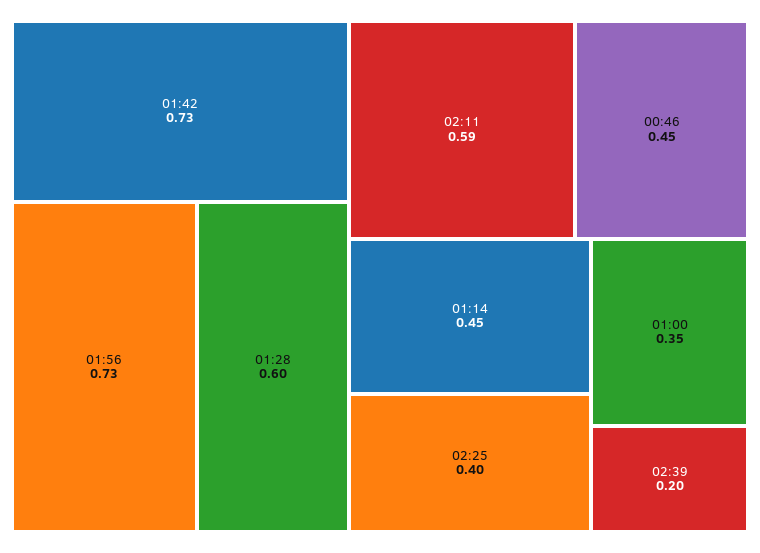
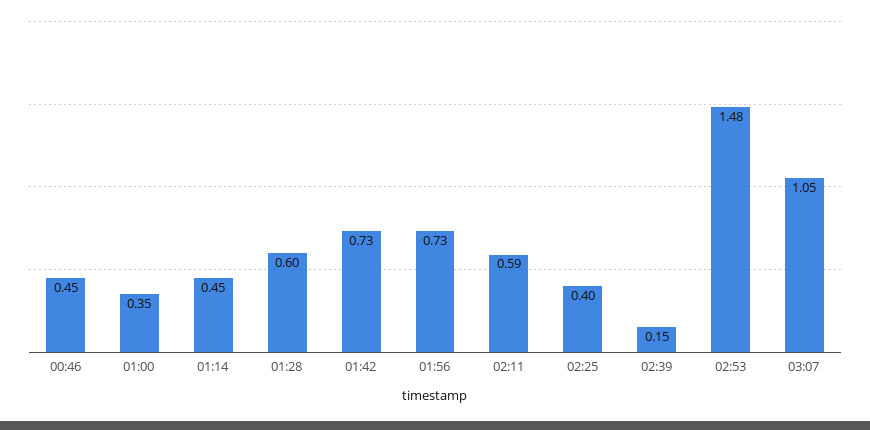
02:39: 0.2 -> 0.15
02:53: none -> 1.48
03:07: none -> 1.05

